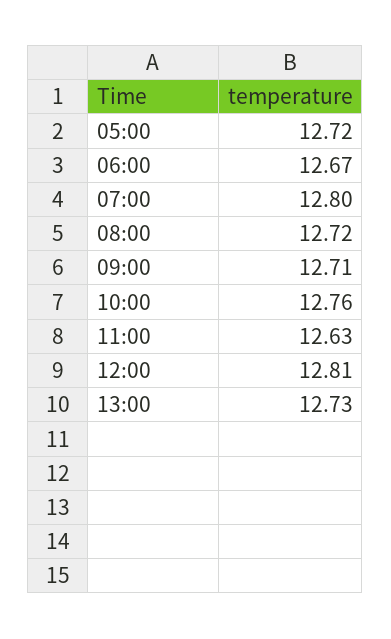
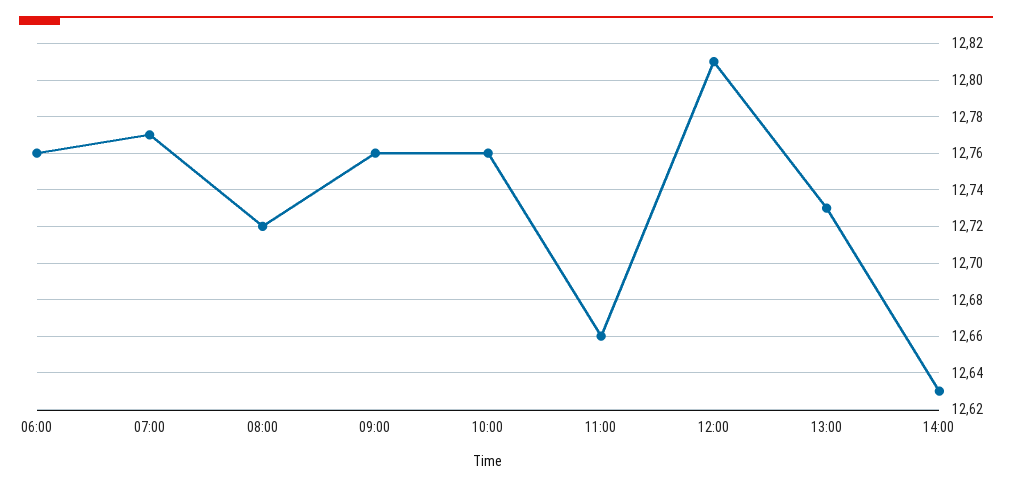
05:00: 12.72 -> none
06:00: 12.67 -> 12.76
07:00: 12.8 -> 12.77
09:00: 12.71 -> 12.76
11:00: 12.63 -> 12.66
14:00: none -> 12.63

